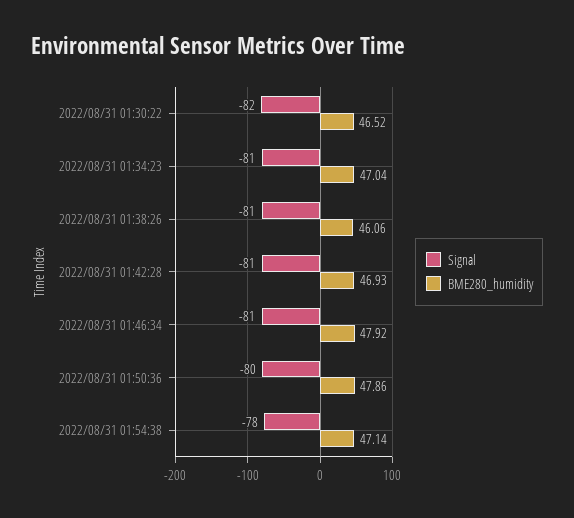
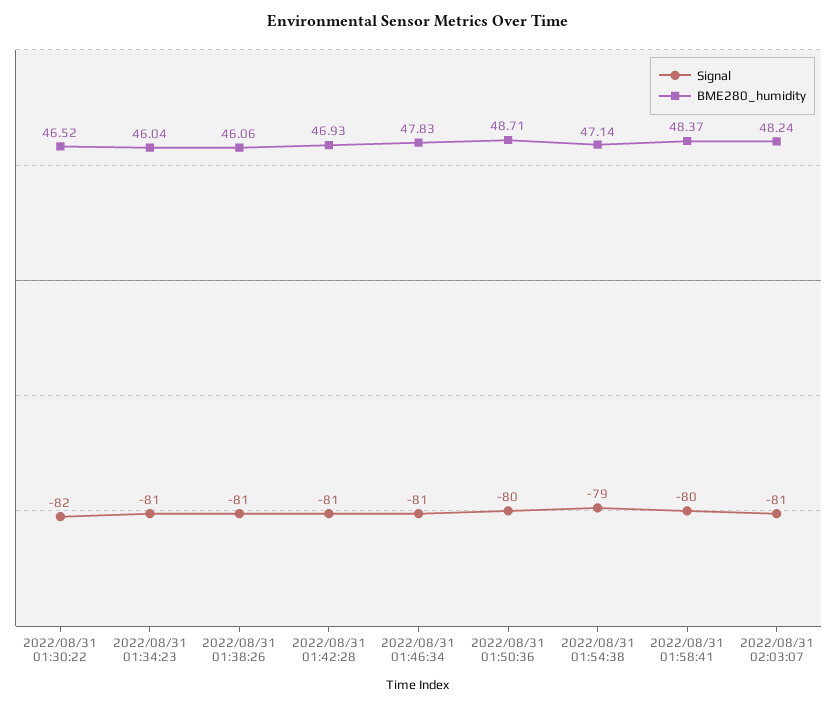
BME280_humidity, 2022/08/31 01:34:23: 47.04 -> 46.04
BME280_humidity, 2022/08/31 01:46:34: 47.92 -> 47.83
BME280_humidity, 2022/08/31 01:50:36: 47.86 -> 48.71
Signal, 2022/08/31 01:54:38: -78 -> -79
Signal, 2022/08/31 01:58:41: none -> -80
BME280_humidity, 2022/08/31 01:58:41: none -> 48.37
Signal, 2022/08/31 02:03:07: none -> -81
BME280_humidity, 2022/08/31 02:03:07: none -> 48.24

